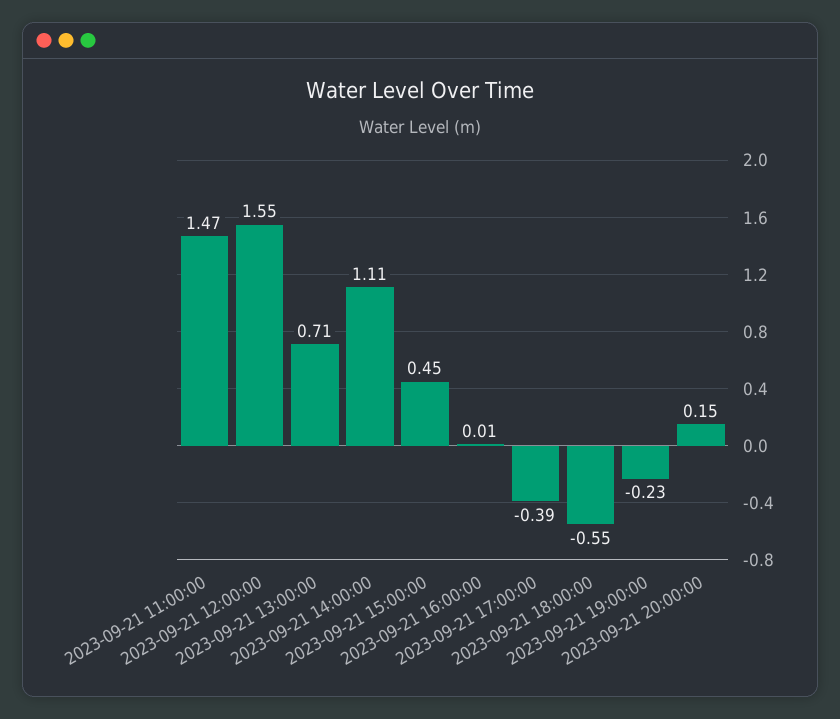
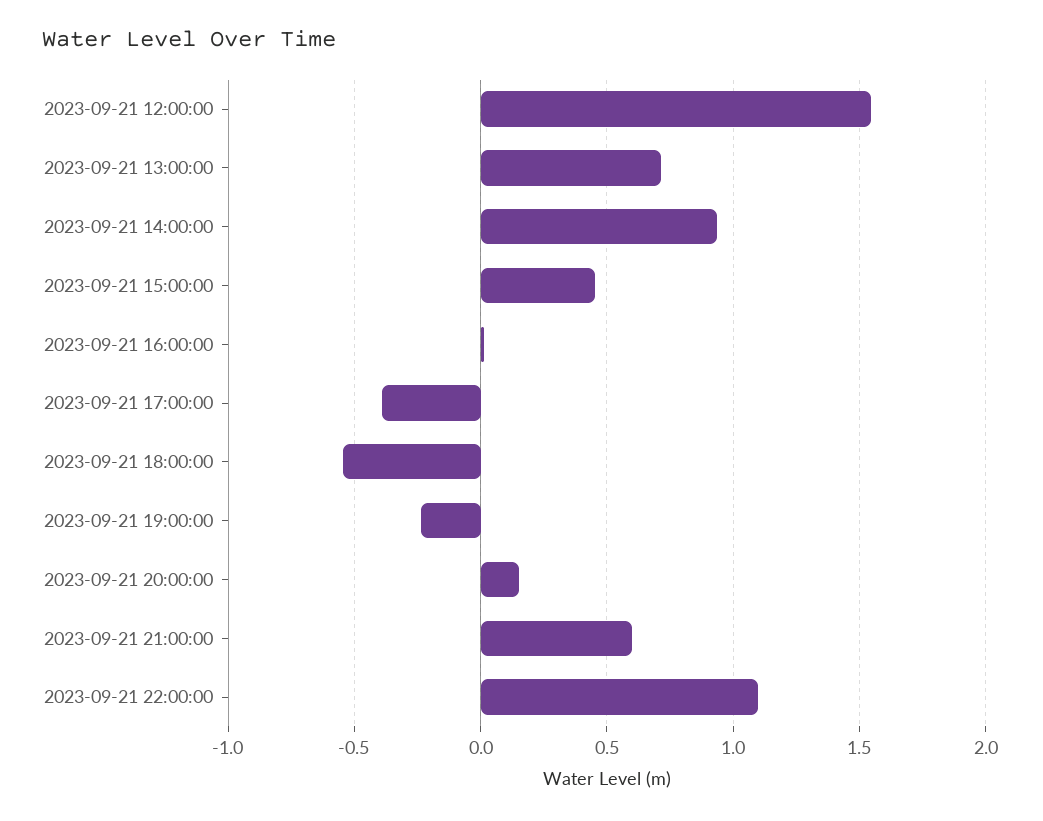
2023-09-21 11:00:00: 1.47 -> none
2023-09-21 14:00:00: 1.11 -> 0.95
2023-09-21 21:00:00: none -> 0.6
2023-09-21 22:00:00: none -> 1.1

